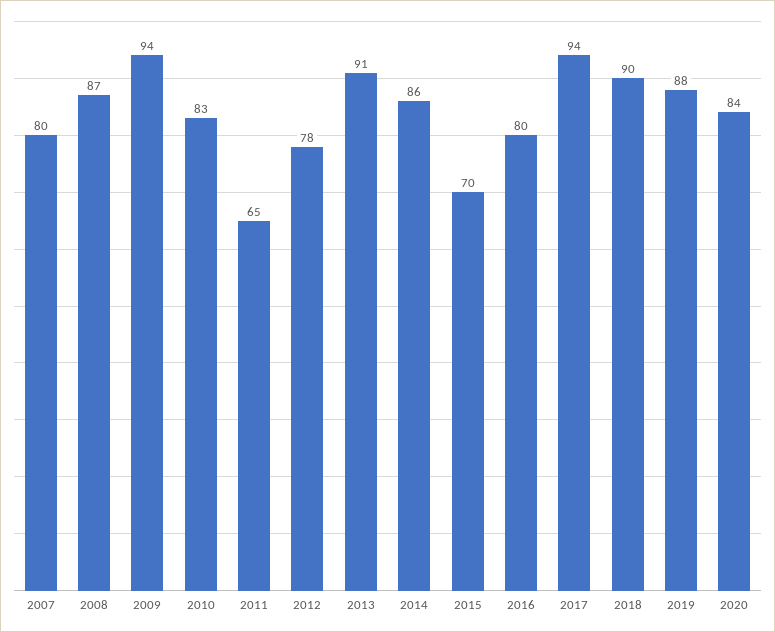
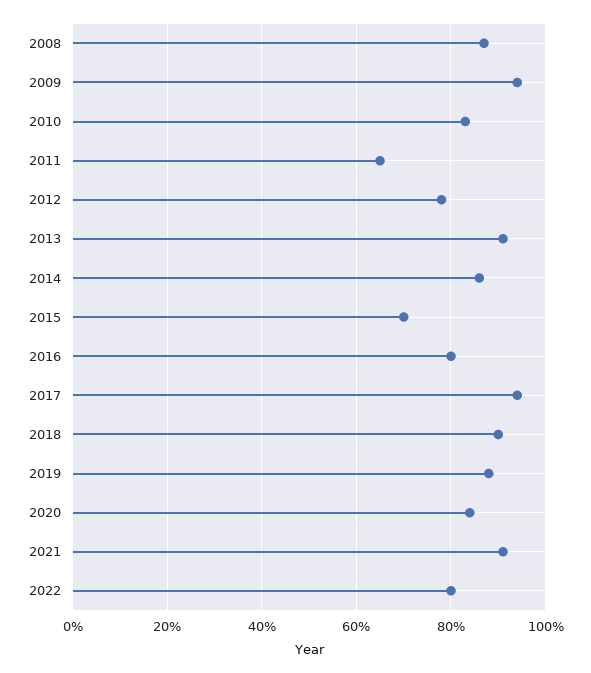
2007: 80 -> none
2021: none -> 90
2022: none -> 80

